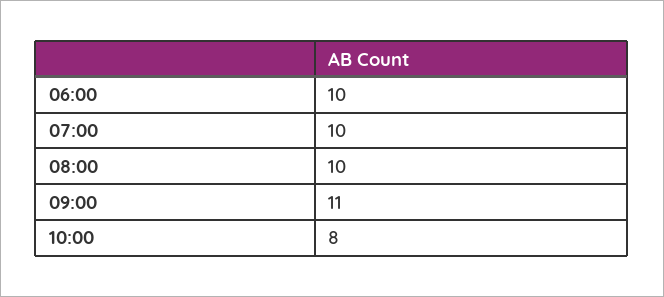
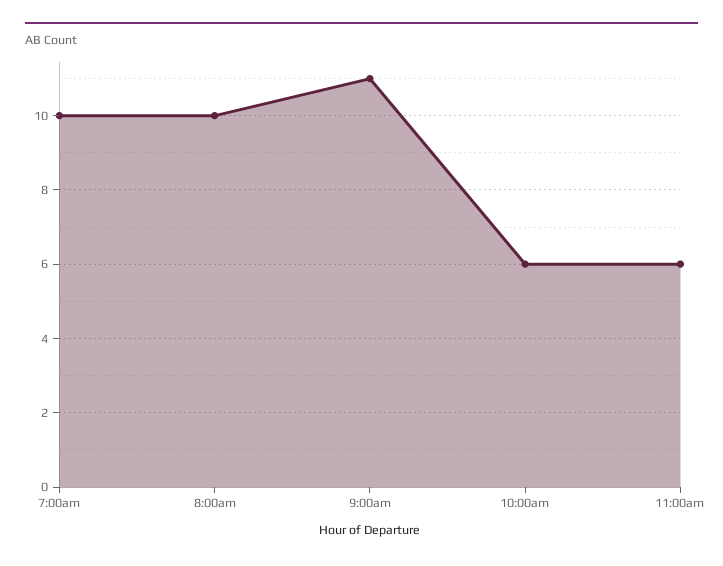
06:00: 10 -> none
10:00: 8 -> 6
11:00am: none -> 6

